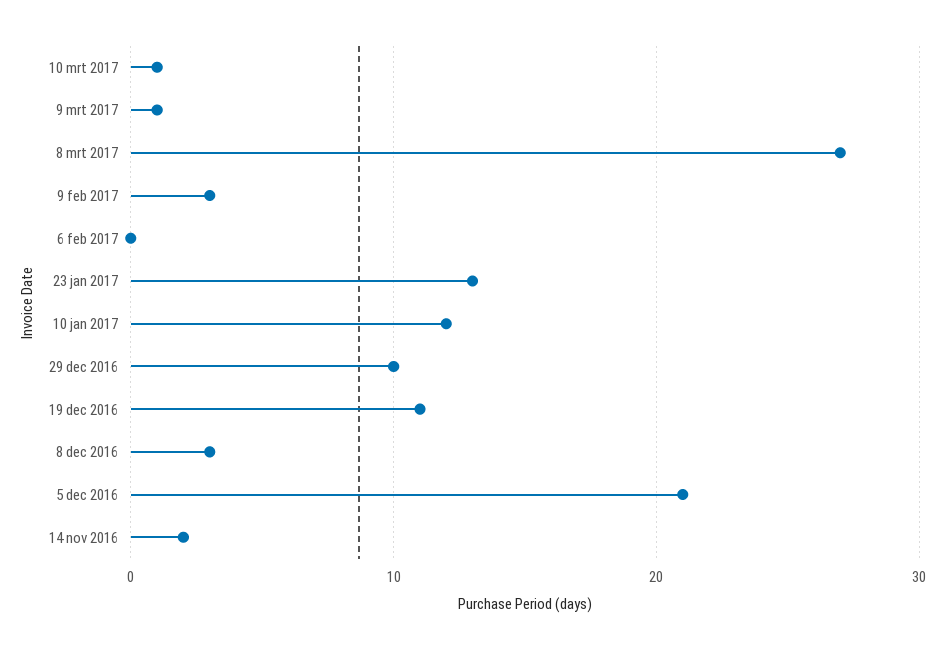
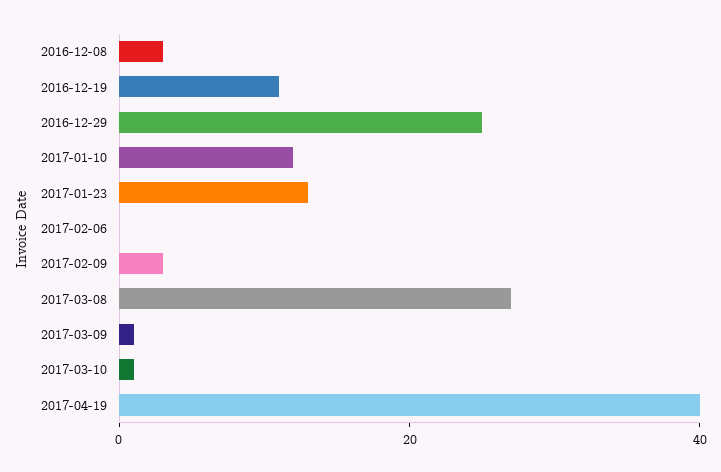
29 dec 2016: 10 -> 25
5 dec 2016: 21 -> none
14 nov 2016: 2 -> none
2017-04-19: none -> 40

